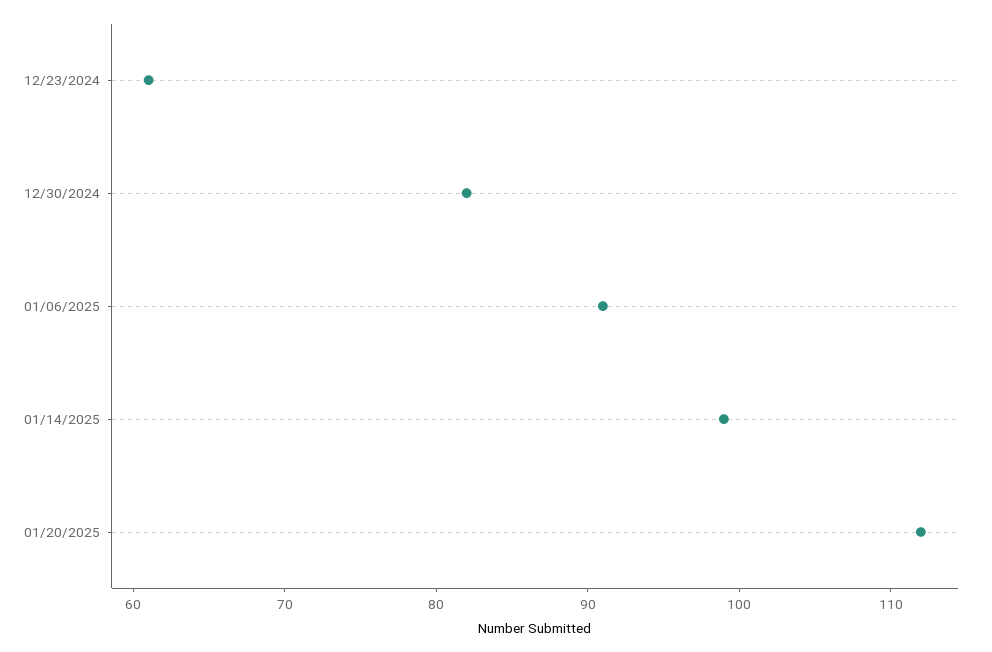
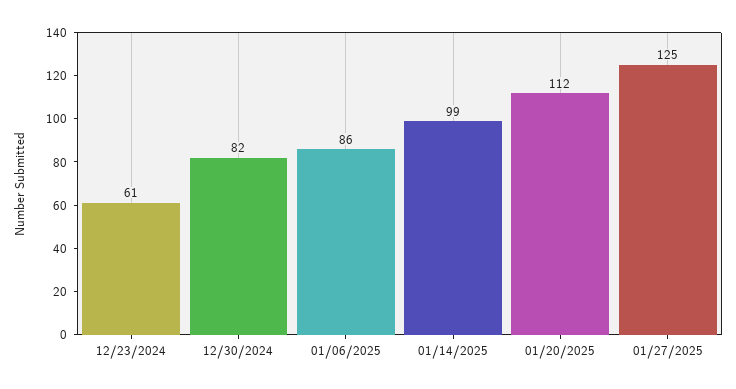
01/06/2025: 91 -> 86
01/27/2025: none -> 125

